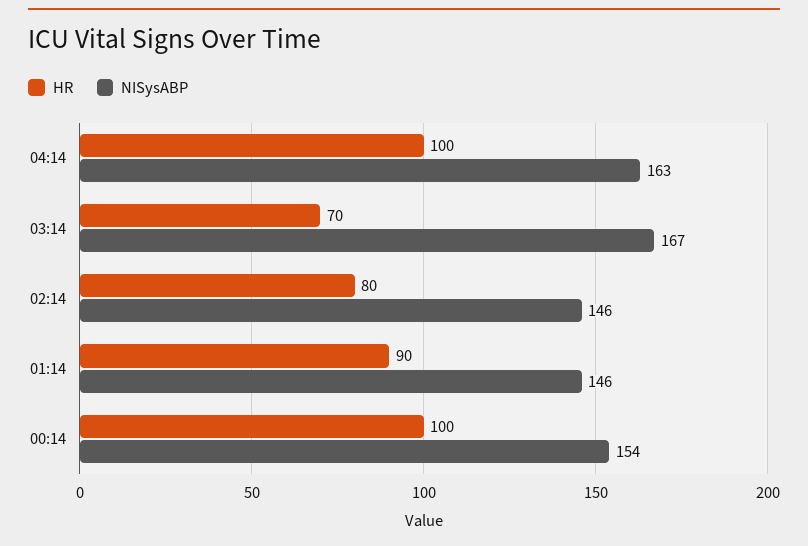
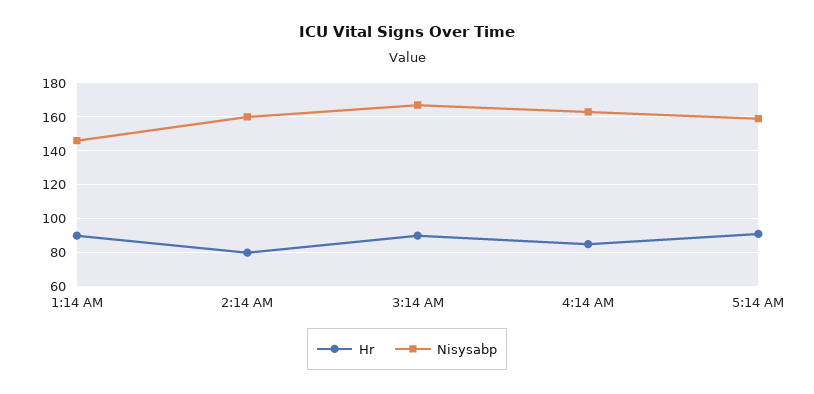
HR, 04:14: 100 -> 85
HR, 03:14: 70 -> 90
NISysABP, 02:14: 146 -> 160
HR, 00:14: 100 -> none
NISysABP, 00:14: 154 -> none
HR, 5:14 AM: none -> 90
NISysABP, 5:14 AM: none -> 160

